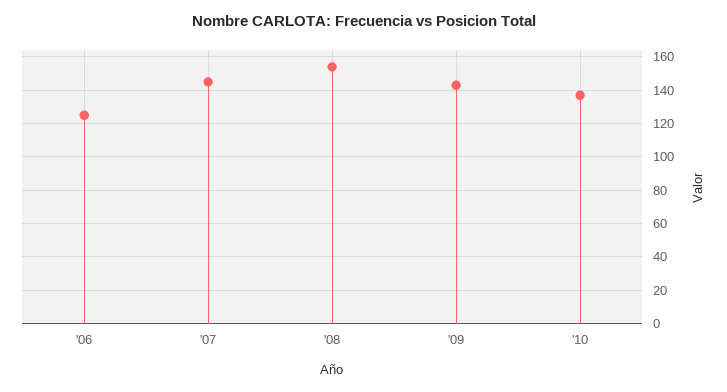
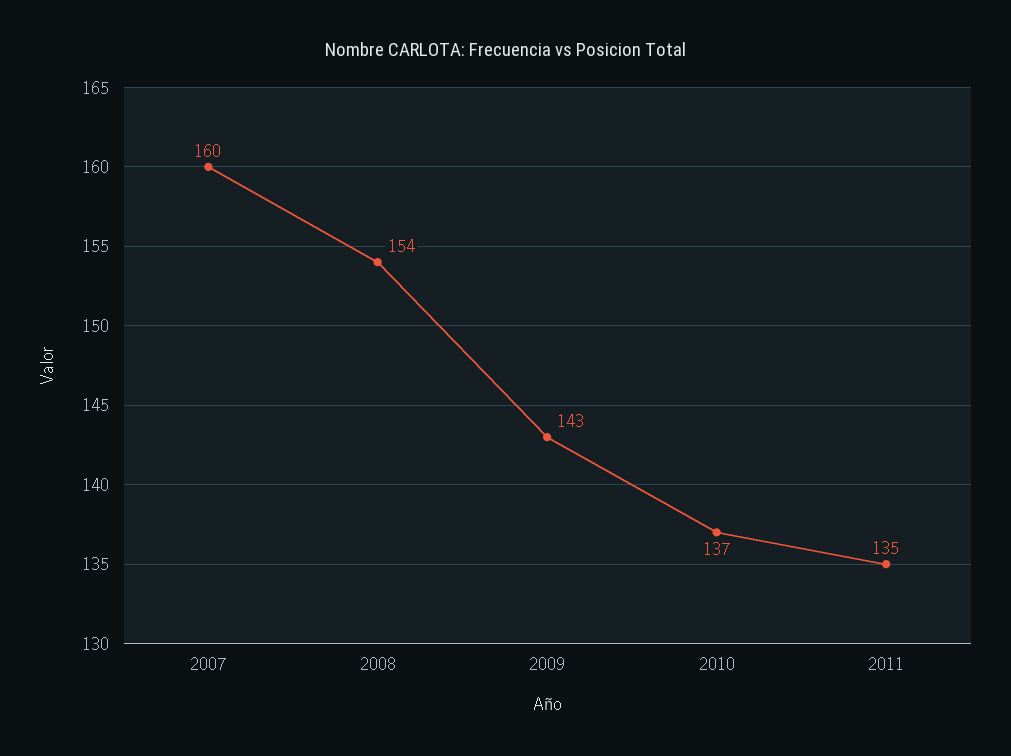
'06: 125 -> none
'07: 145 -> 160
2011: none -> 135

